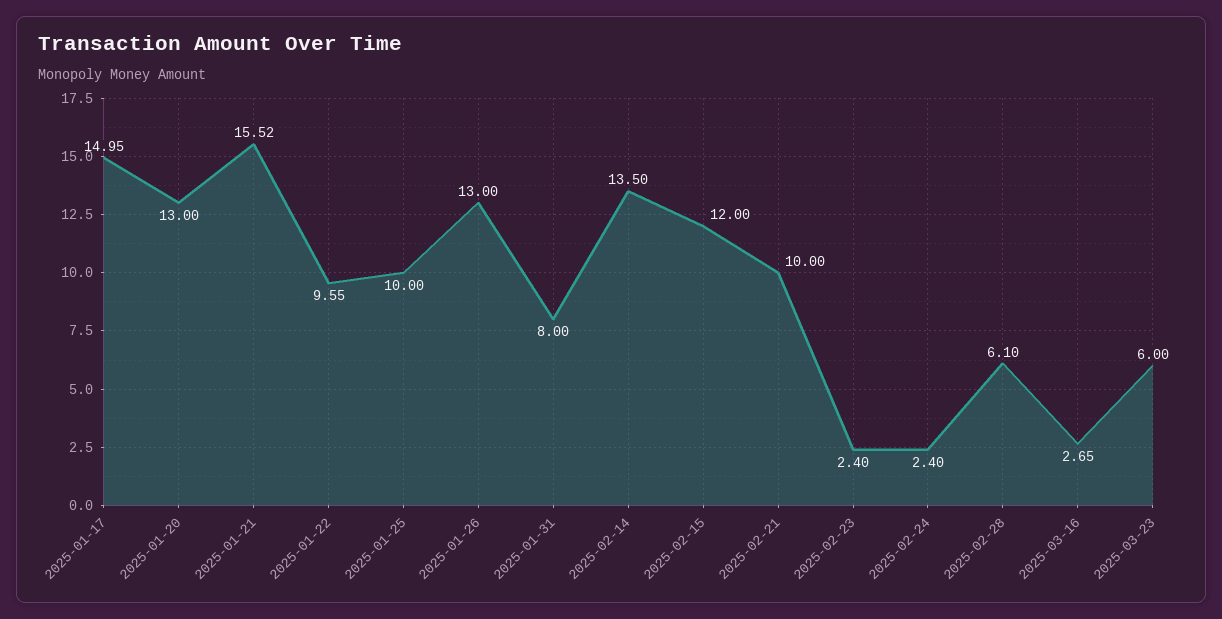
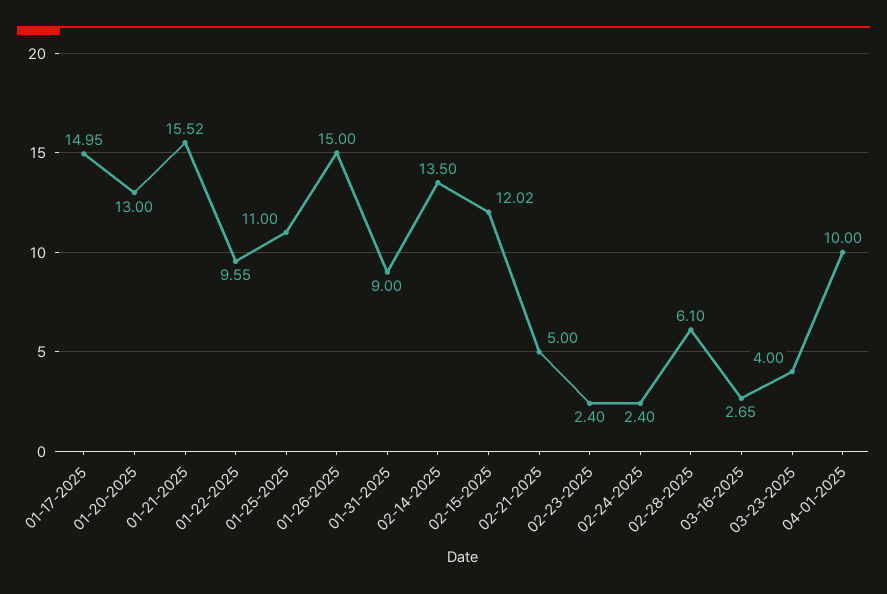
2025-01-25: 10 -> 11
2025-01-26: 13 -> 15
2025-01-31: 8 -> 9
2025-02-15: 12 -> 12.02
2025-02-21: 10 -> 5
2025-03-23: 6 -> 4
04-01-2025: none -> 10

